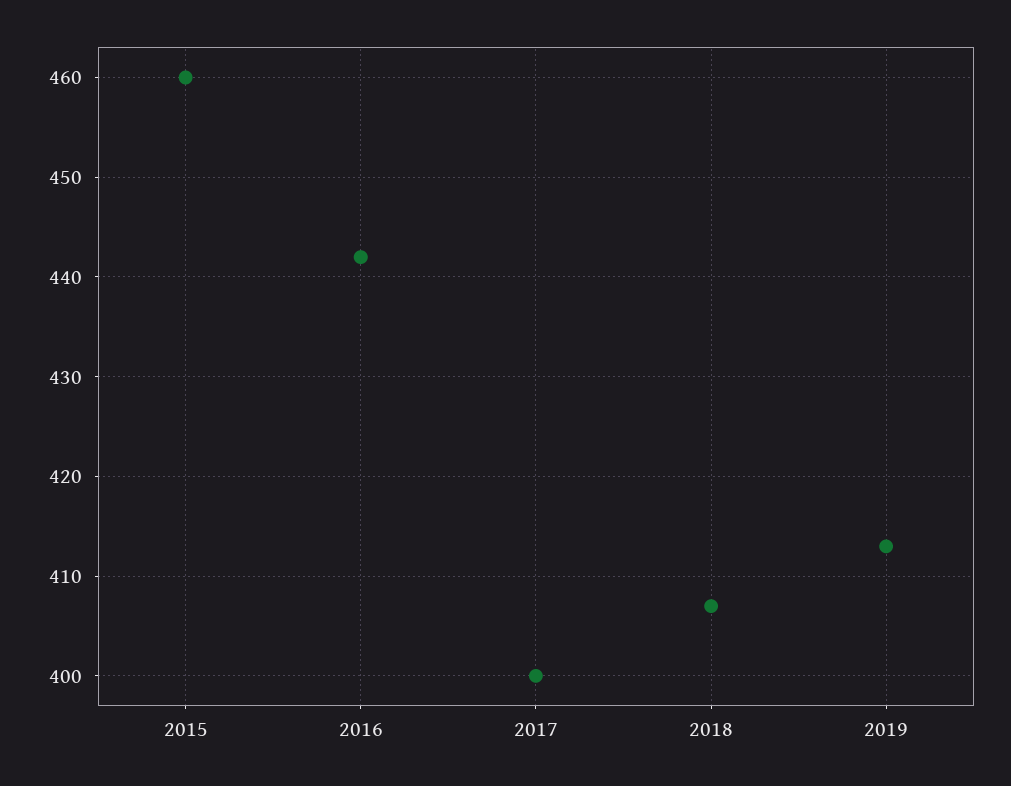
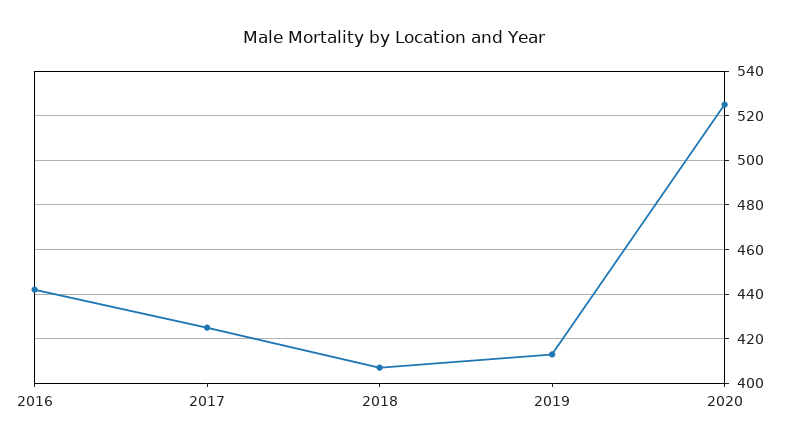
2015: 460 -> none
2017: 400 -> 425
2020: none -> 525

